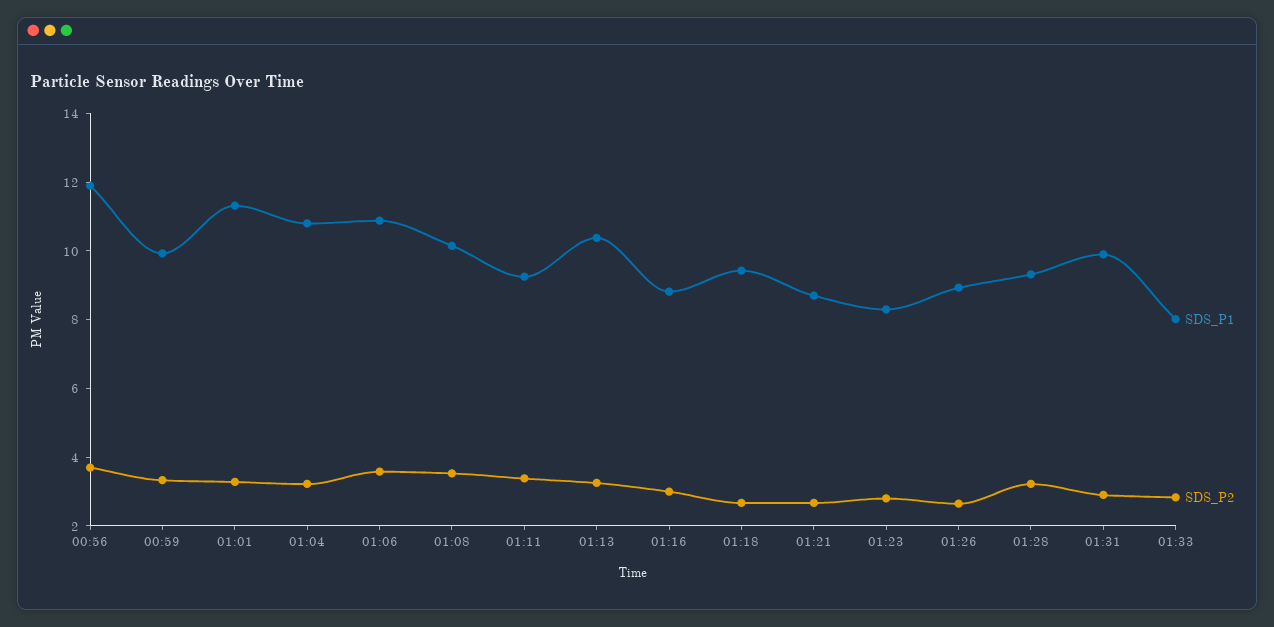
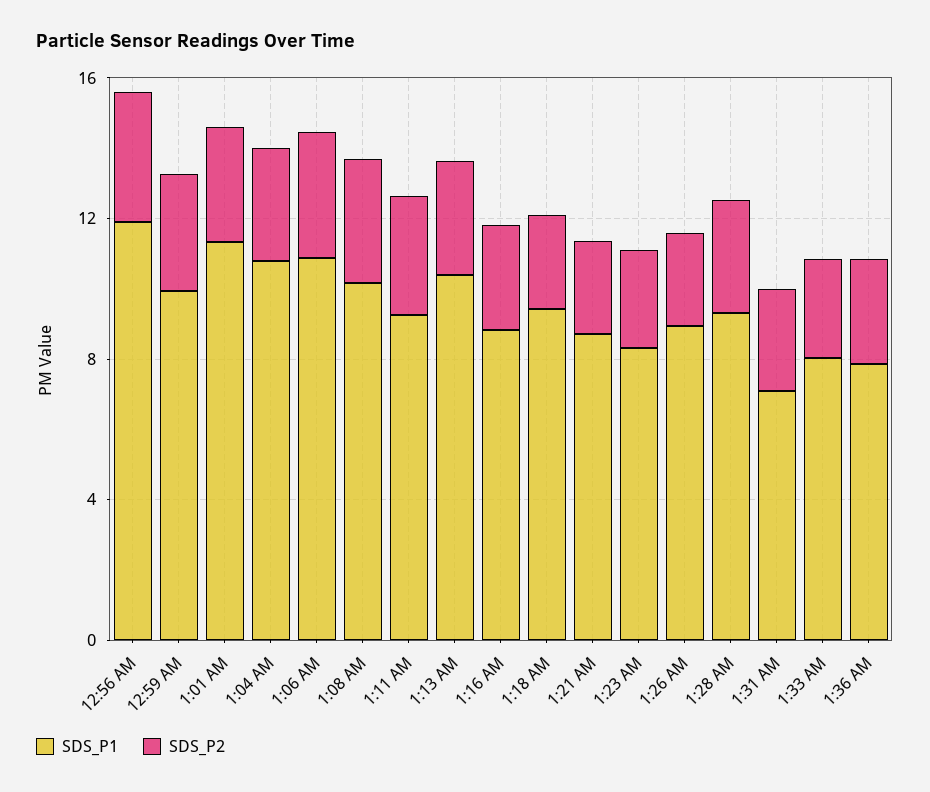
SDS_P1, 01:31: 10 -> 7
SDS_P1, 1:36 AM: none -> 8
SDS_P2, 1:36 AM: none -> 3

